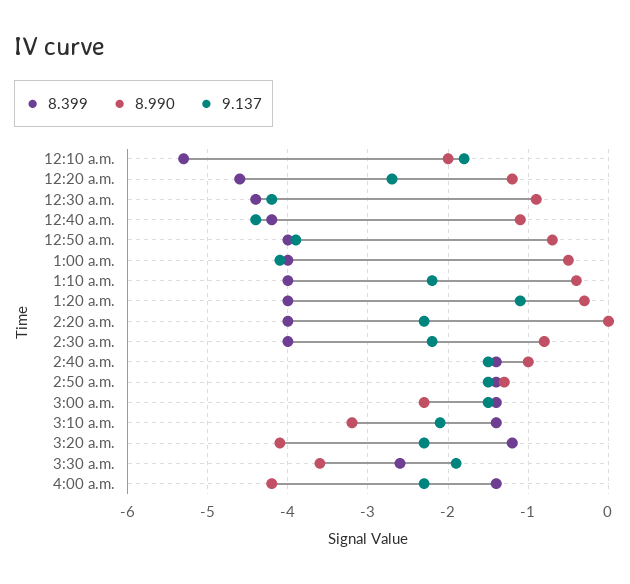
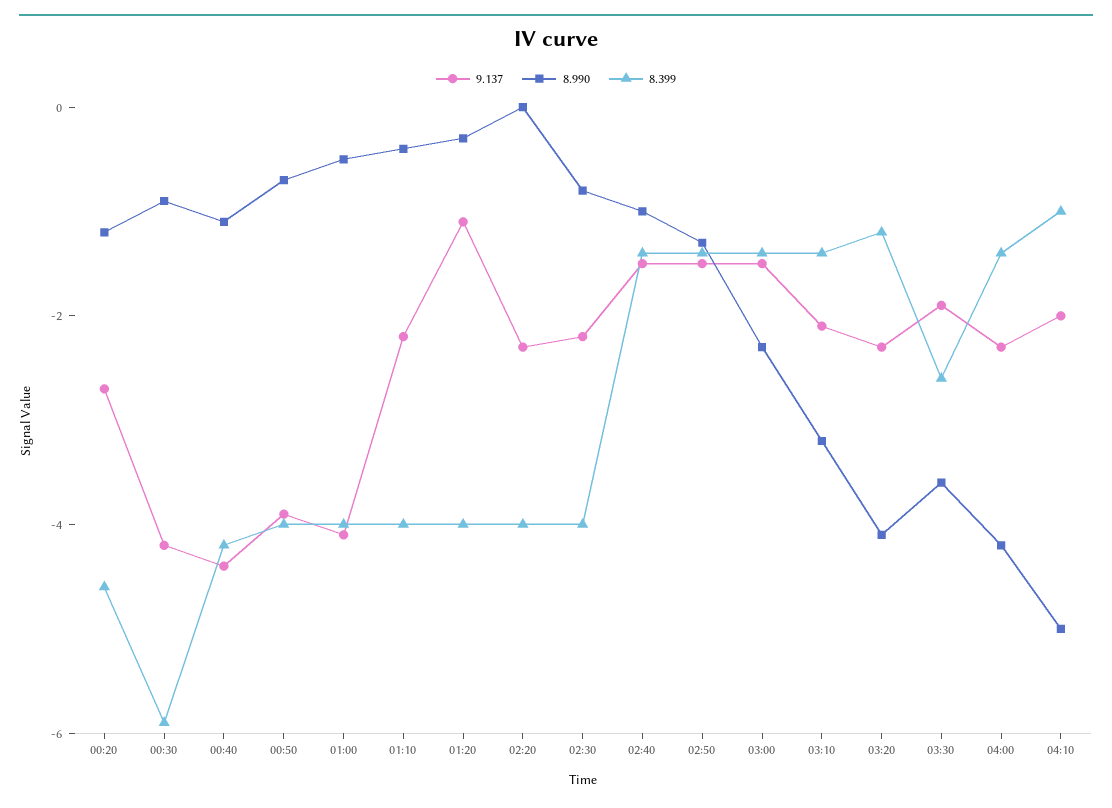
8.399, 12:10 a.m.: -5.3 -> none
8.990, 12:10 a.m.: -2 -> none
9.137, 12:10 a.m.: -1.8 -> none
8.399, 12:30 a.m.: -4.4 -> -6
9.137, 04:10: none -> -2
8.990, 04:10: none -> -5
8.399, 04:10: none -> -1

